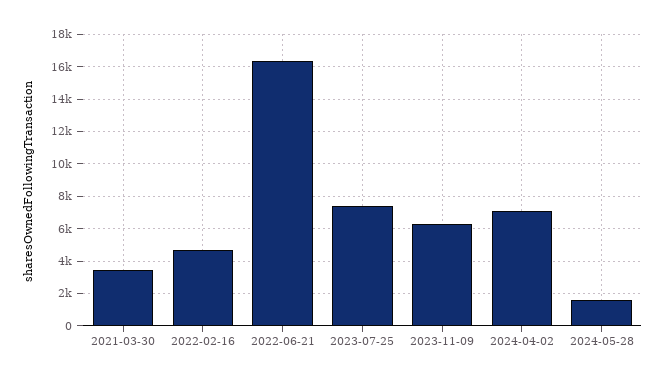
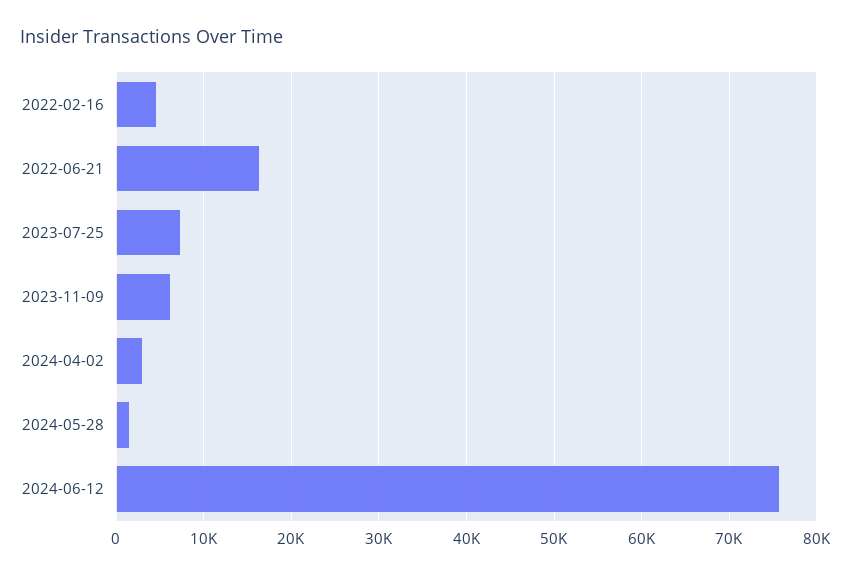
2021-03-30: 3500 -> none
2024-04-02: 7000 -> 3000
2024-06-12: none -> 76000

